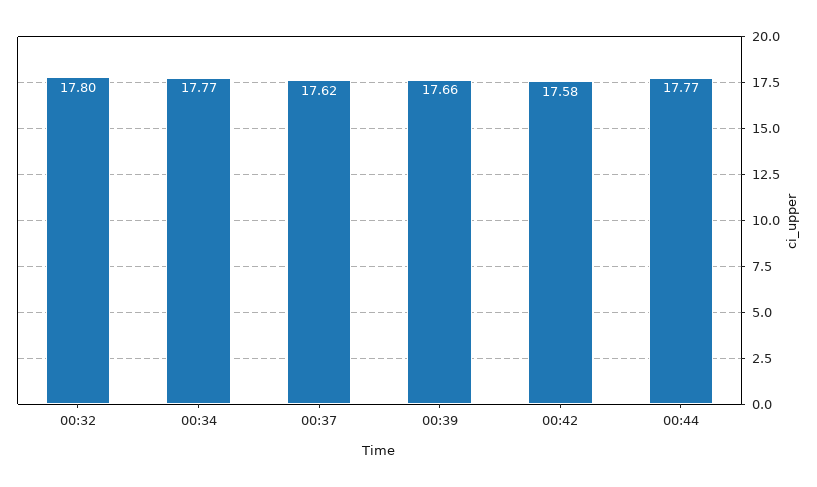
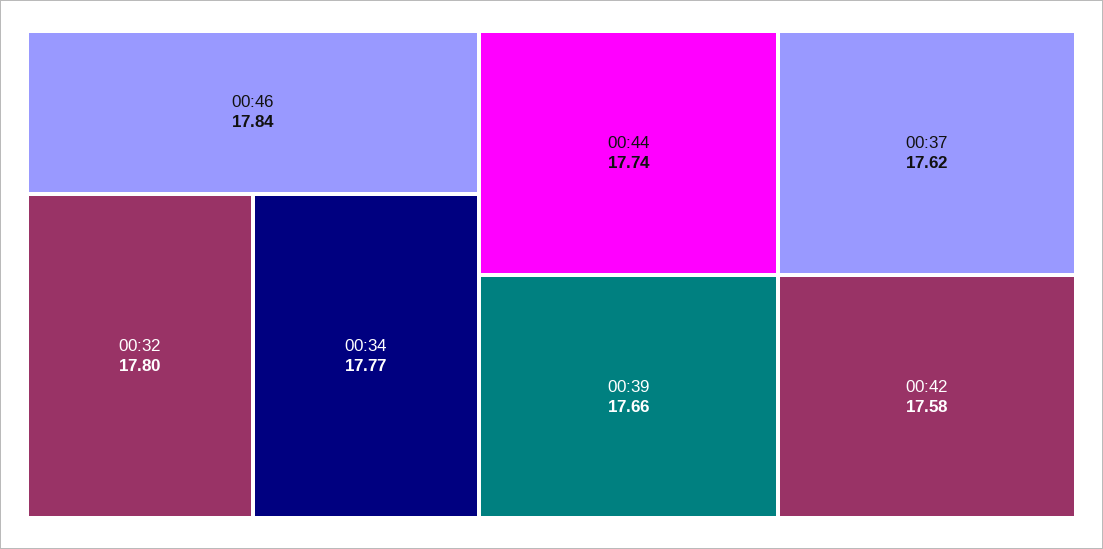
00:44: 17.77 -> 17.74
00:46: none -> 17.84

